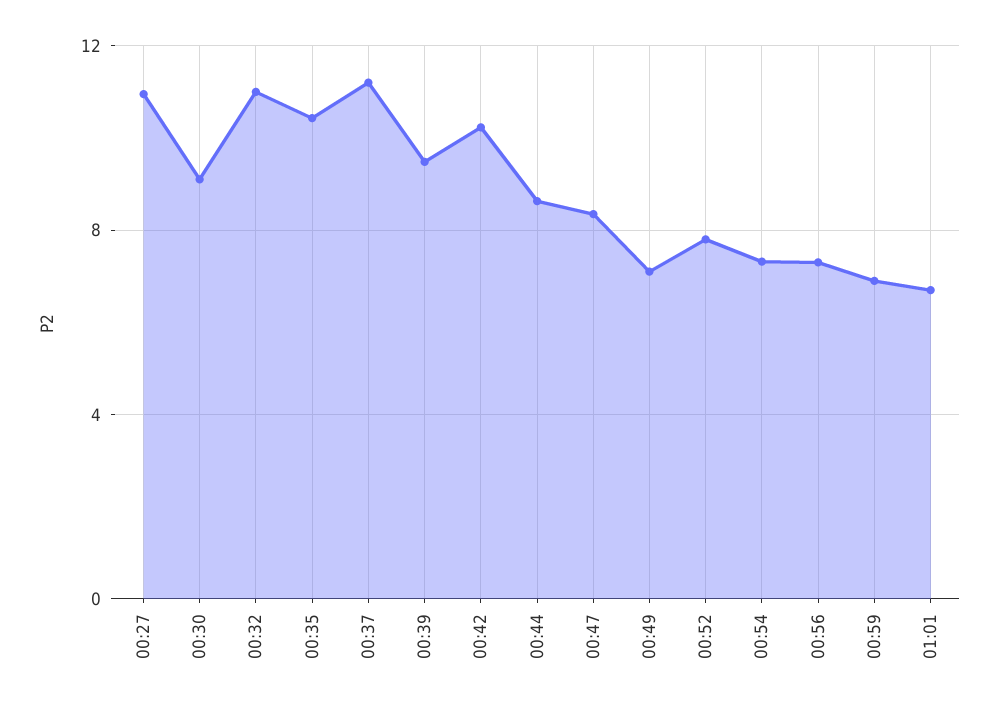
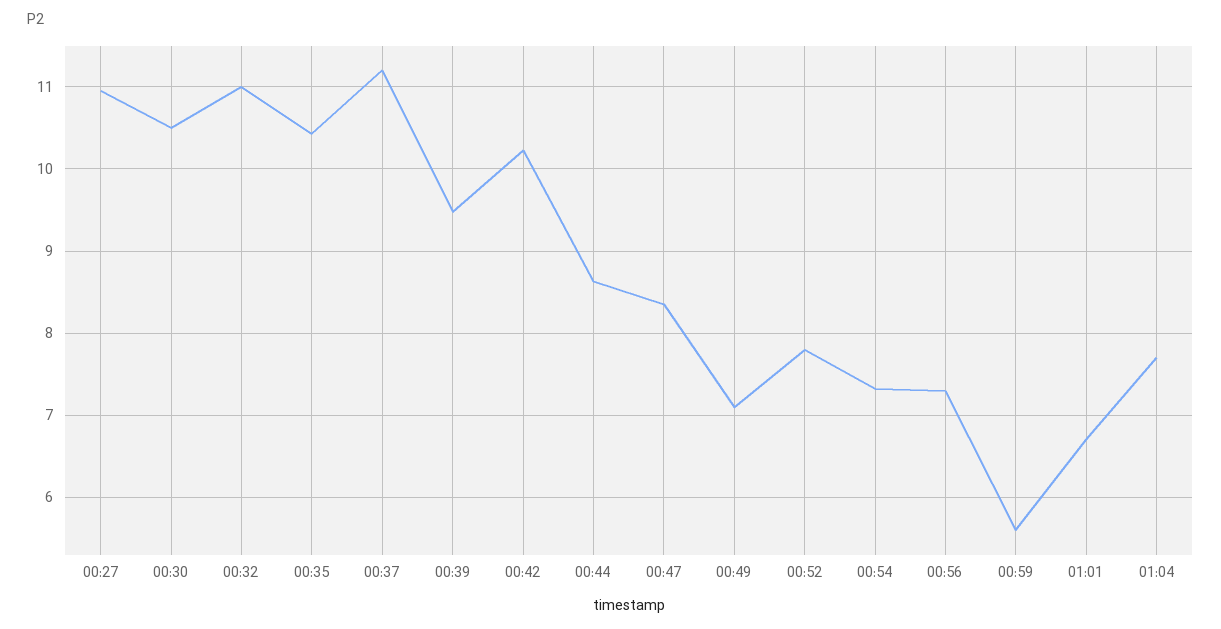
00:30: 9 -> 10.5
00:59: 7 -> 5.6
01:04: none -> 7.7

